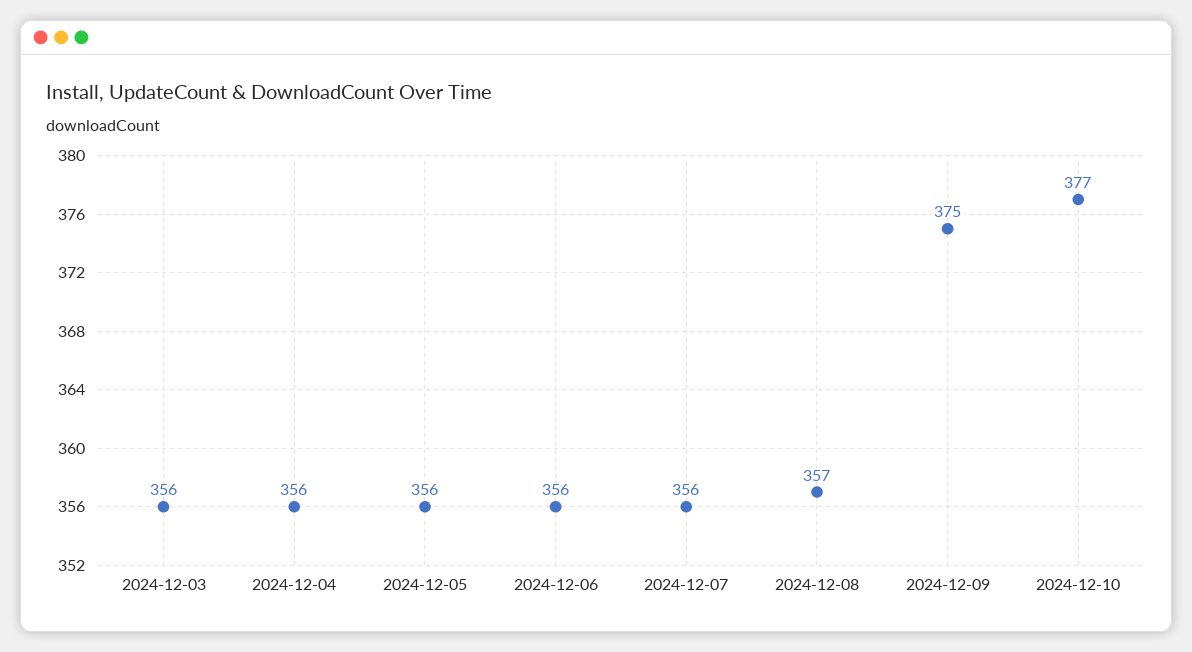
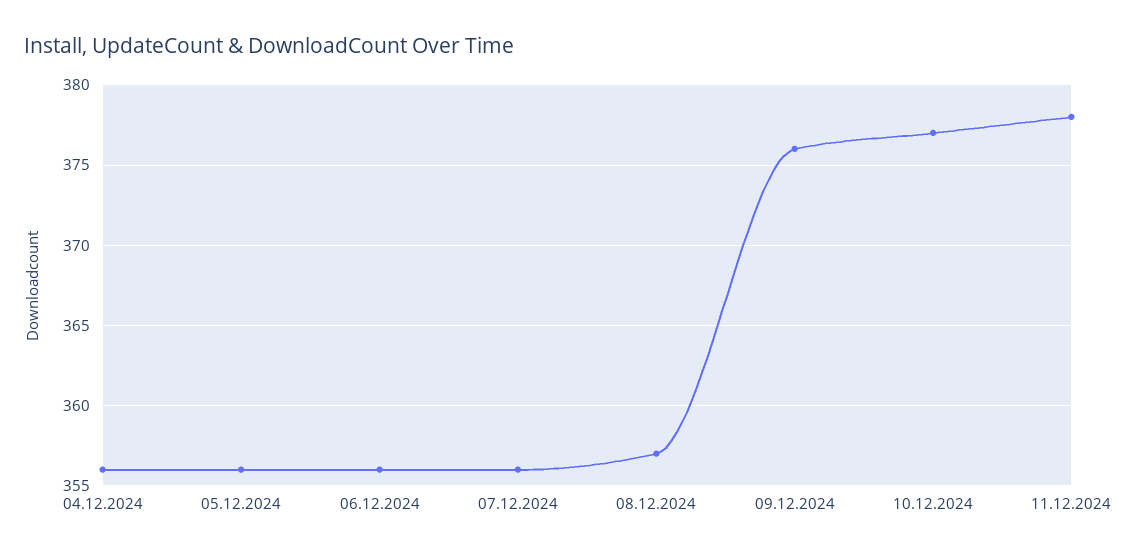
2024-12-03: 356 -> none
2024-12-09: 375 -> 376
11.12.2024: none -> 378

